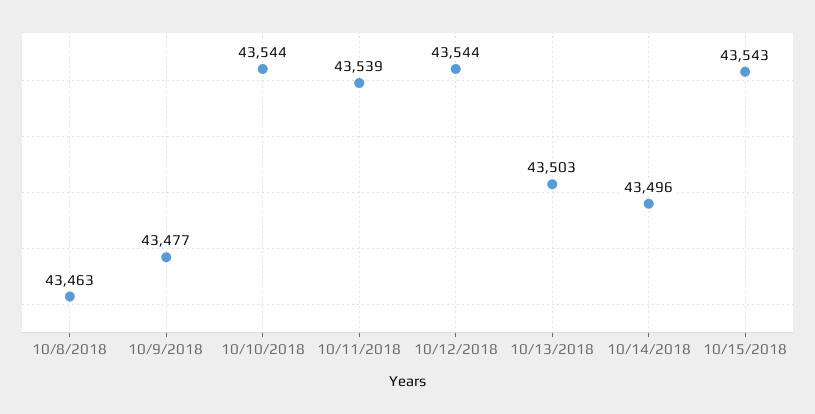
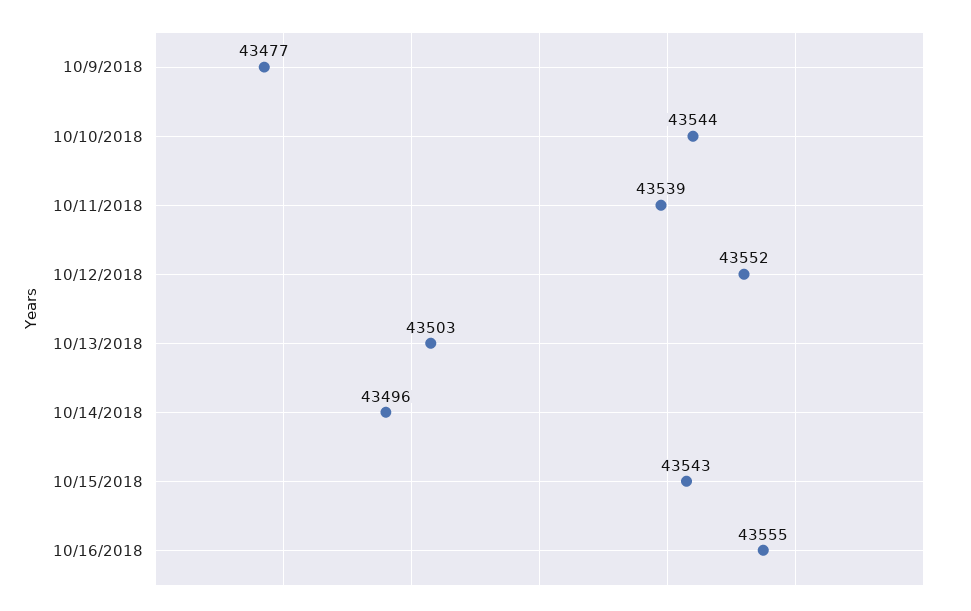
10/8/2018: 43463 -> none
10/12/2018: 43544 -> 43552
10/16/2018: none -> 43555

